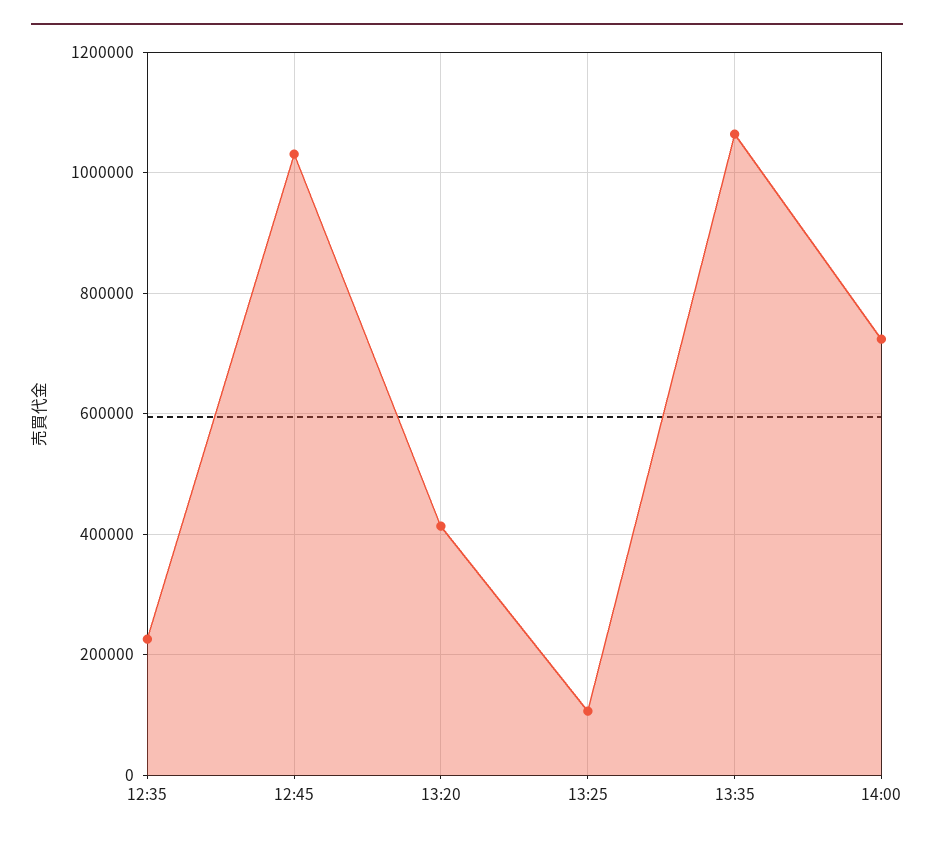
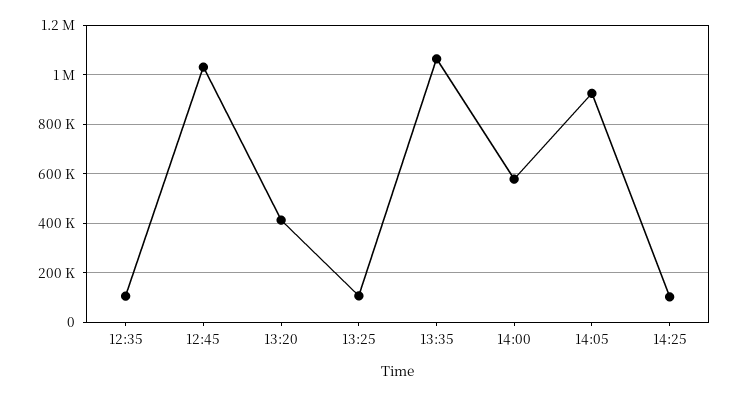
12:35: 220000 -> 100000
14:00: 720000 -> 575000
14:05: none -> 925000
14:25: none -> 100000

